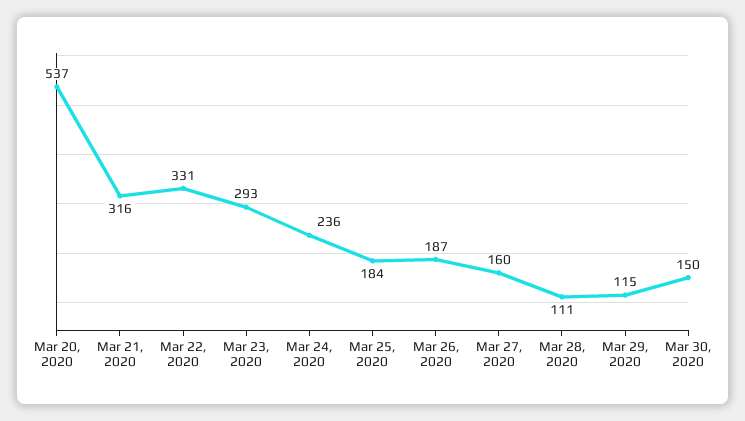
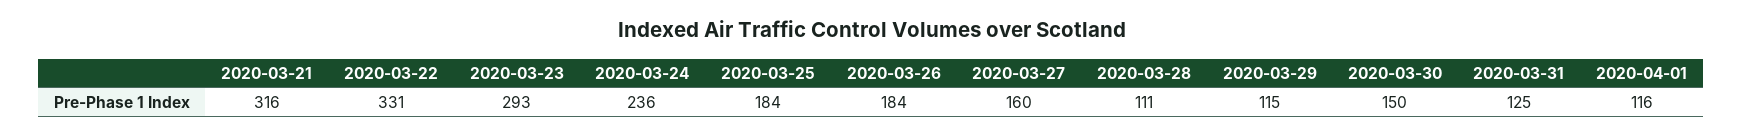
Mar 20, 2020: 537 -> none
Mar 26, 2020: 187 -> 184
2020-03-31: none -> 125
2020-04-01: none -> 116

